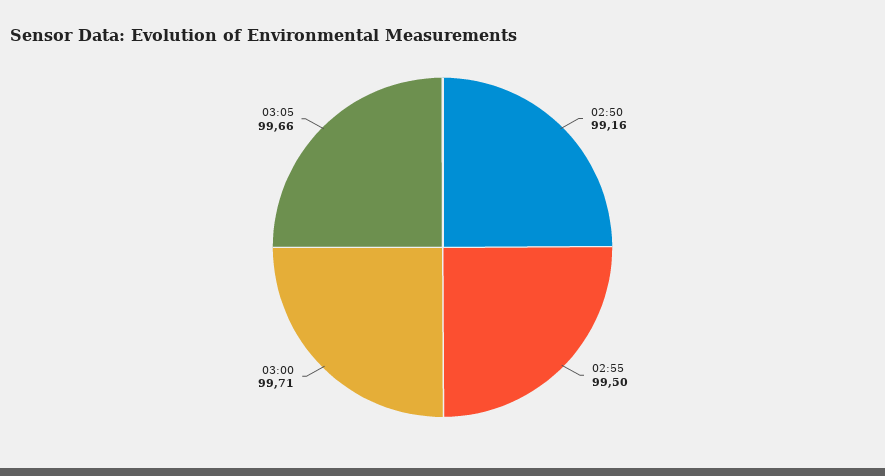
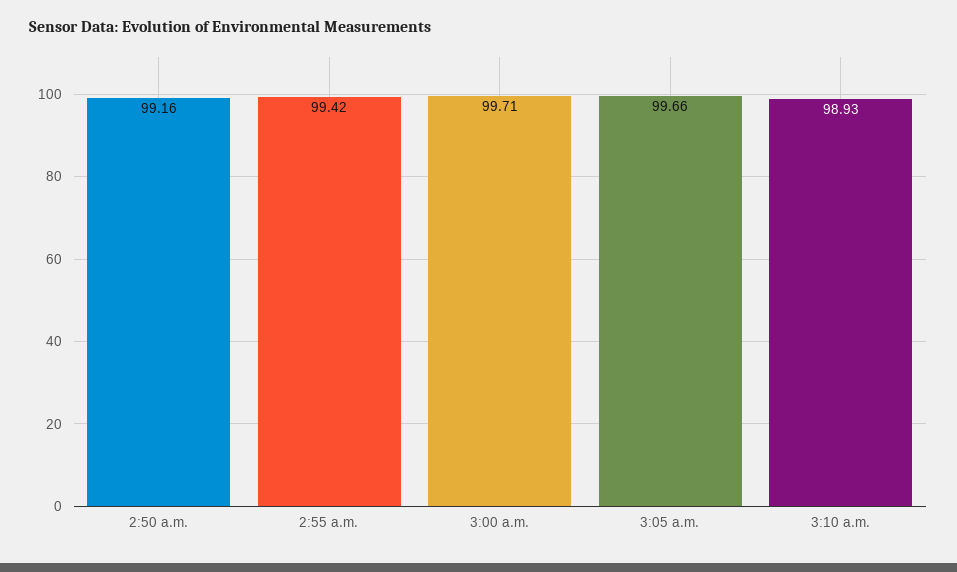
02:55: 99.5 -> 99.42
3:10 a.m.: none -> 98.93

